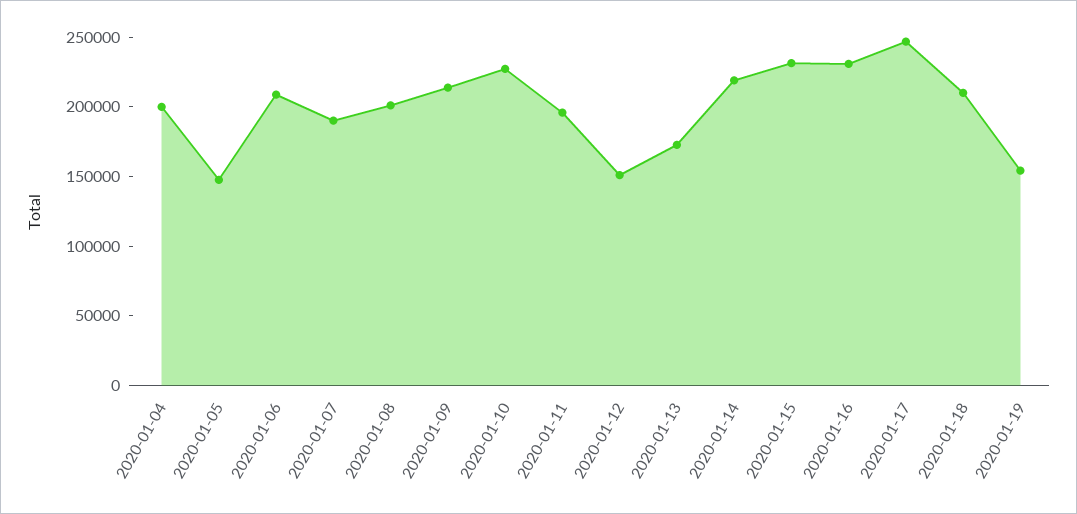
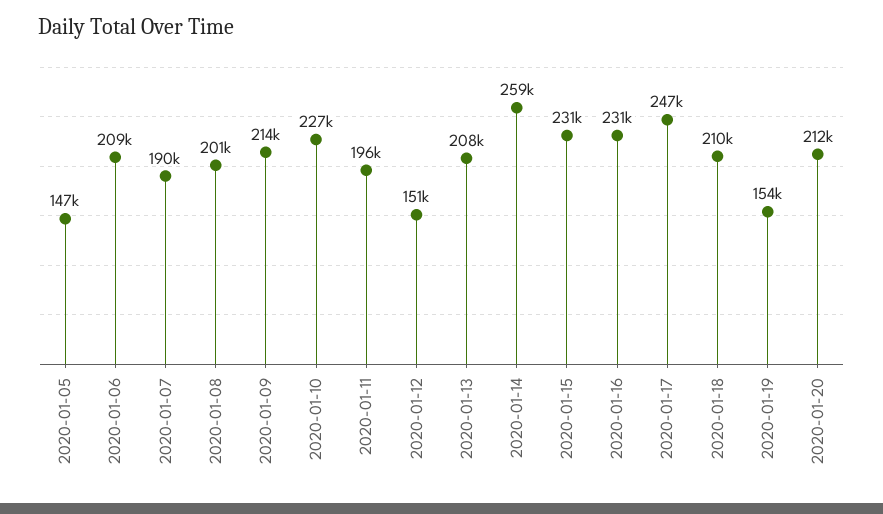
2020-01-04: 200000 -> none
2020-01-13: 170000 -> 208000
2020-01-14: 220000 -> 259000
2020-01-20: none -> 212000

